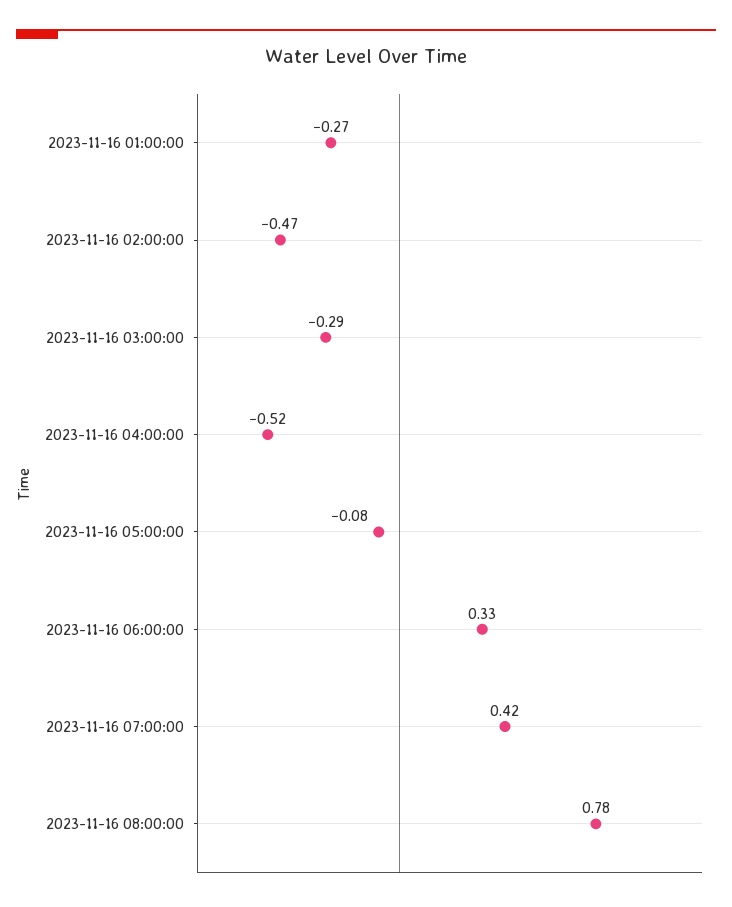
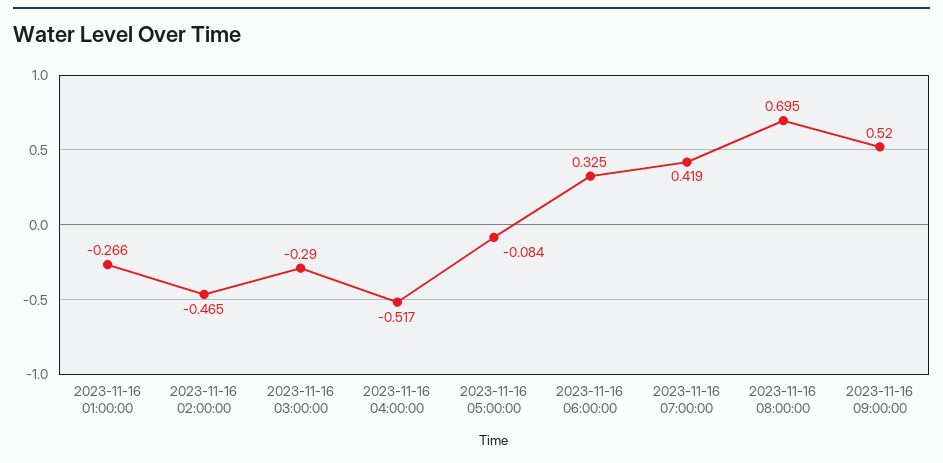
2023-11-16 08:00:00: 0.78 -> 0.695
2023-11-16 09:00:00: none -> 0.52

